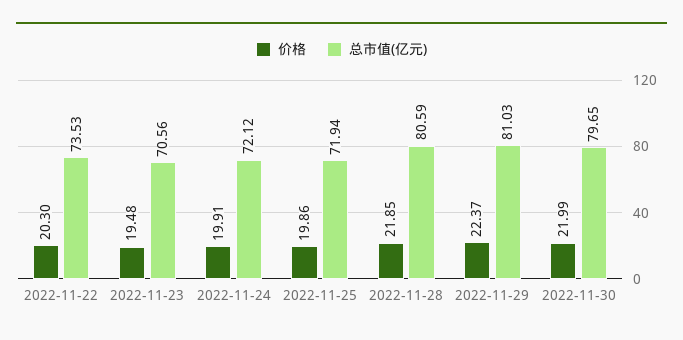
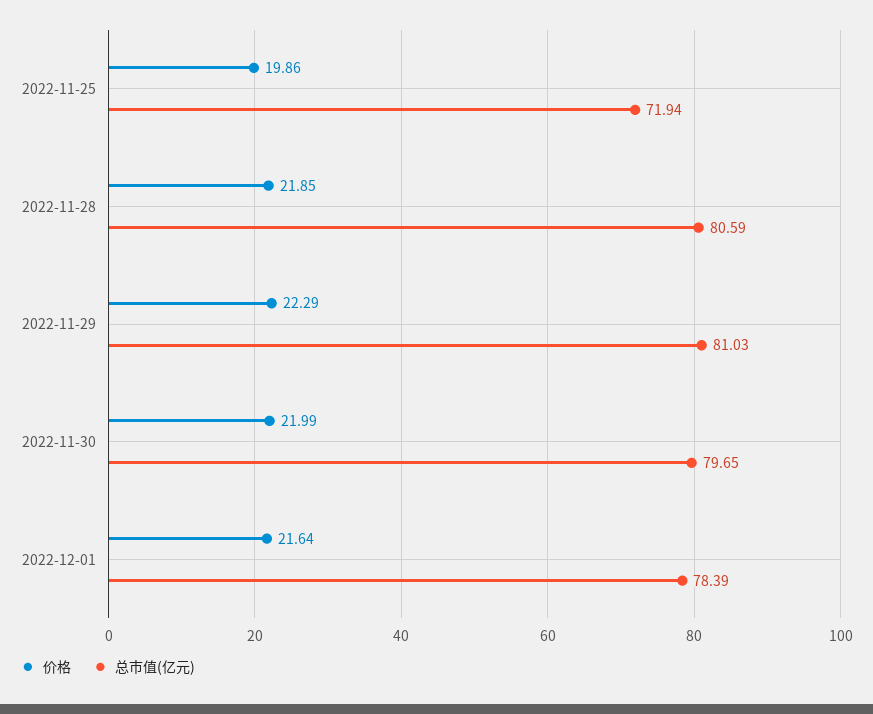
价格, 2022-11-22: 20.3 -> none
总市值(亿元), 2022-11-22: 73.53 -> none
价格, 2022-11-23: 19.48 -> none
总市值(亿元), 2022-11-23: 70.56 -> none
价格, 2022-11-24: 19.91 -> none
总市值(亿元), 2022-11-24: 72.12 -> none
价格, 2022-11-29: 22.37 -> 22.29
价格, 2022-12-01: none -> 21.64
总市值(亿元), 2022-12-01: none -> 78.39

